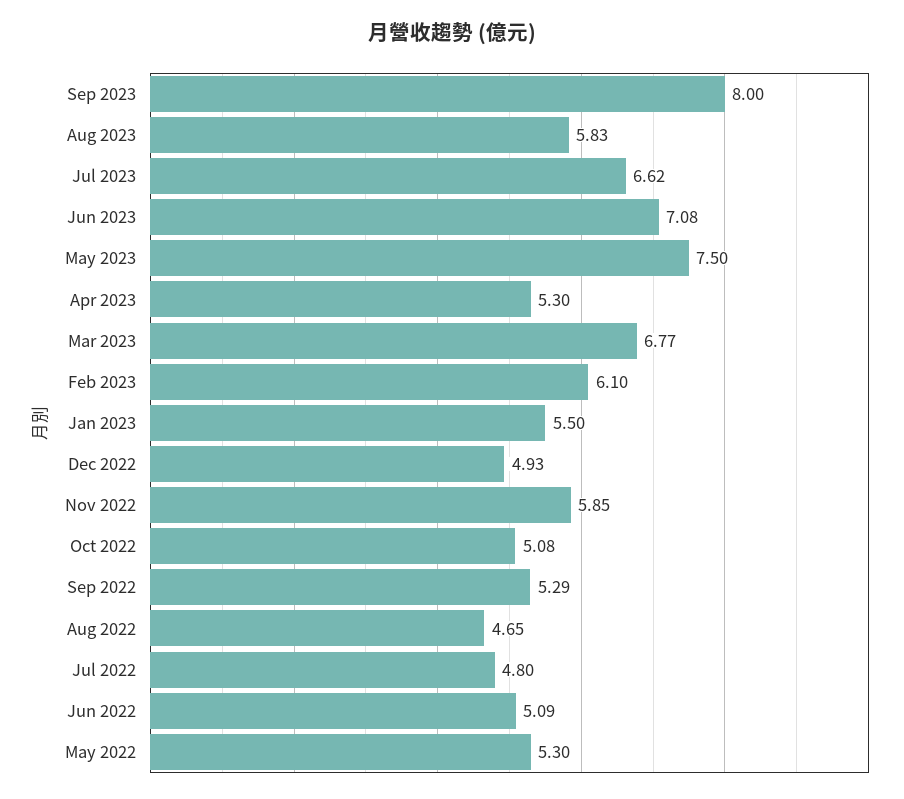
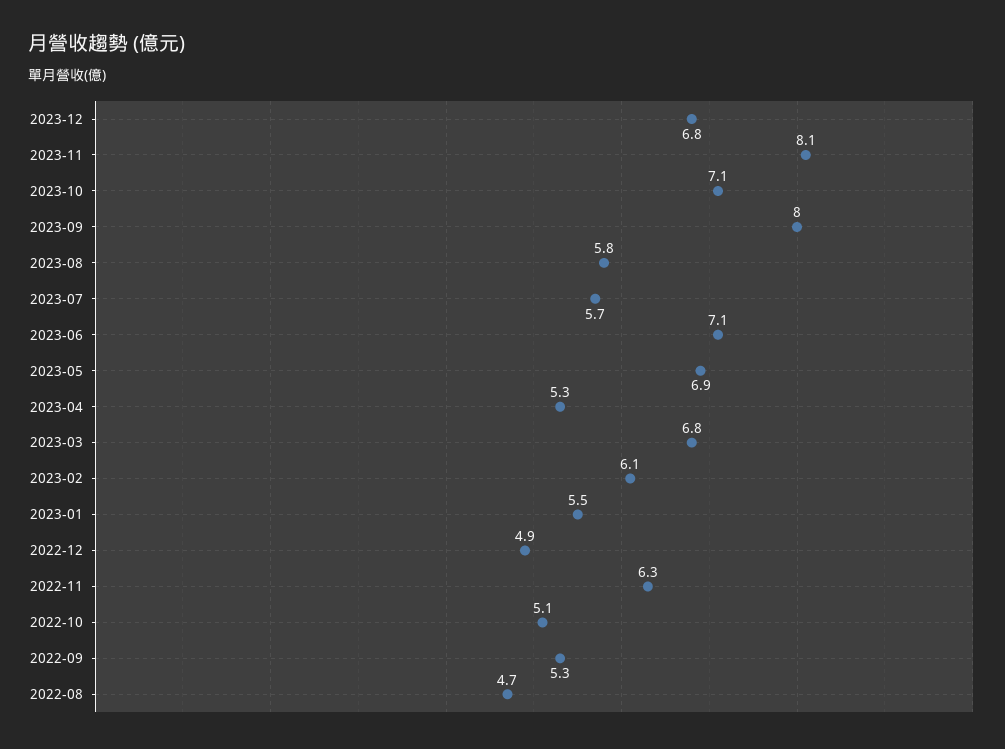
Jul 2023: 6.62 -> 5.7
May 2023: 7.5 -> 6.9
Nov 2022: 5.85 -> 6.3
Jul 2022: 4.8 -> none
Jun 2022: 5.09 -> none
May 2022: 5.3 -> none
2023-12: none -> 6.8
2023-11: none -> 8.1
2023-10: none -> 7.1

